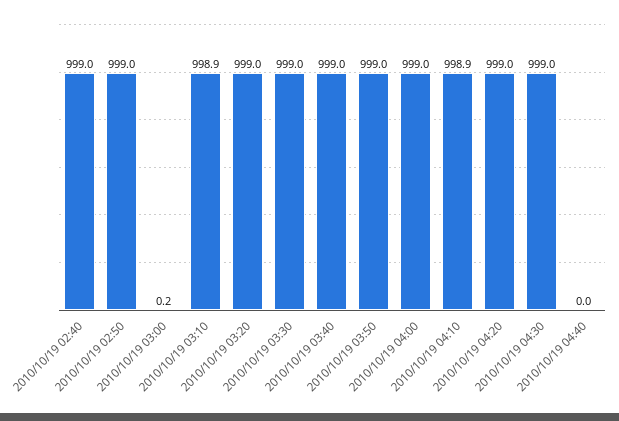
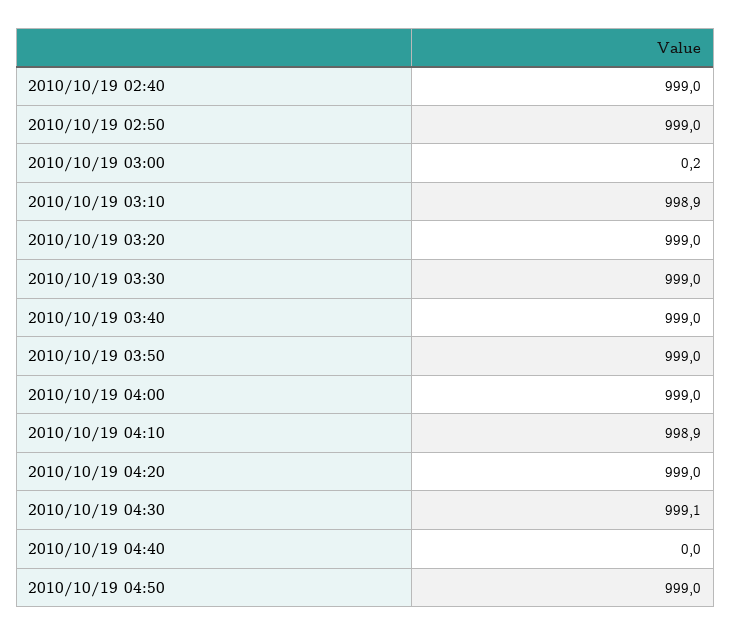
2010/10/19 04:30: 999 -> 999.1
2010/10/19 04:50: none -> 999

